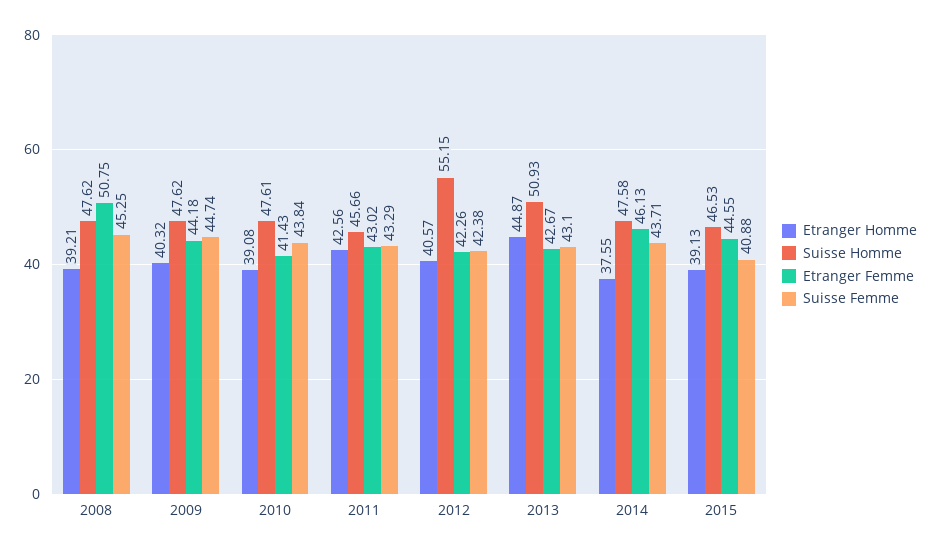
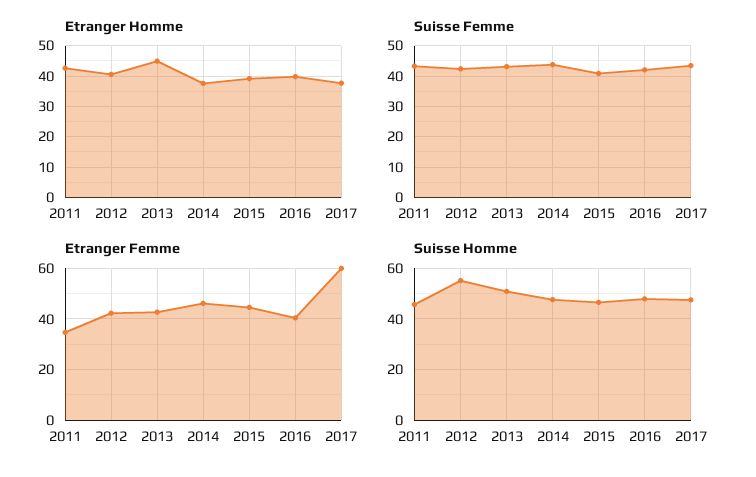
Etranger Homme, 2008: 39.21 -> none
Suisse Homme, 2008: 47.62 -> none
Etranger Femme, 2008: 50.75 -> none
Suisse Femme, 2008: 45.25 -> none
Etranger Homme, 2009: 40.32 -> none
Suisse Homme, 2009: 47.62 -> none
Etranger Femme, 2009: 44.18 -> none
Suisse Femme, 2009: 44.74 -> none
Etranger Homme, 2010: 39.08 -> none
Suisse Homme, 2010: 47.61 -> none
Etranger Femme, 2010: 41.43 -> none
Suisse Femme, 2010: 43.84 -> none
Etranger Femme, 2011: 43.02 -> 35
Etranger Homme, 2016: none -> 40
Etranger Homme, 2017: none -> 38
Suisse Femme, 2016: none -> 42
Suisse Femme, 2017: none -> 44
Etranger Femme, 2016: none -> 40
Etranger Femme, 2017: none -> 60
Suisse Homme, 2016: none -> 47.5
Suisse Homme, 2017: none -> 47.5

